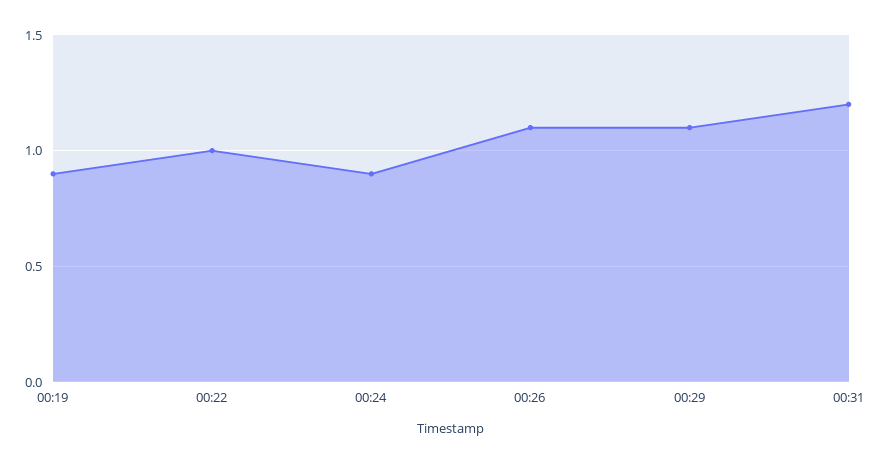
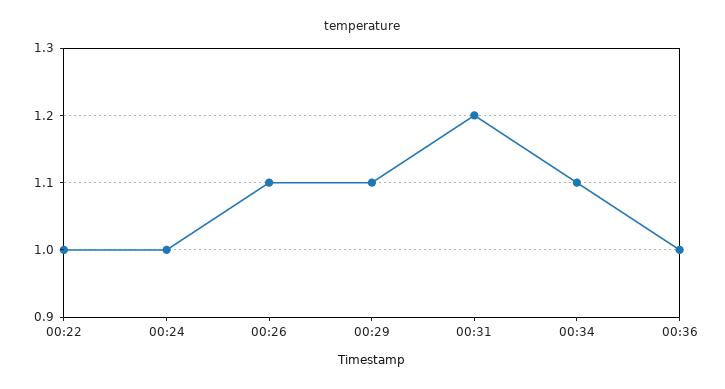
00:19: 0.9 -> none
00:24: 0.9 -> 1
00:34: none -> 1.1
00:36: none -> 1

